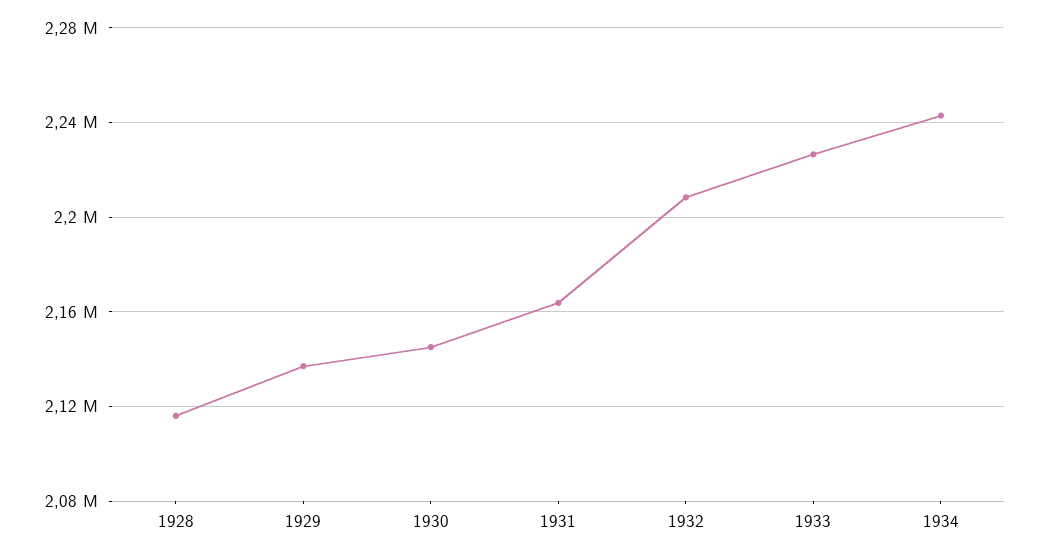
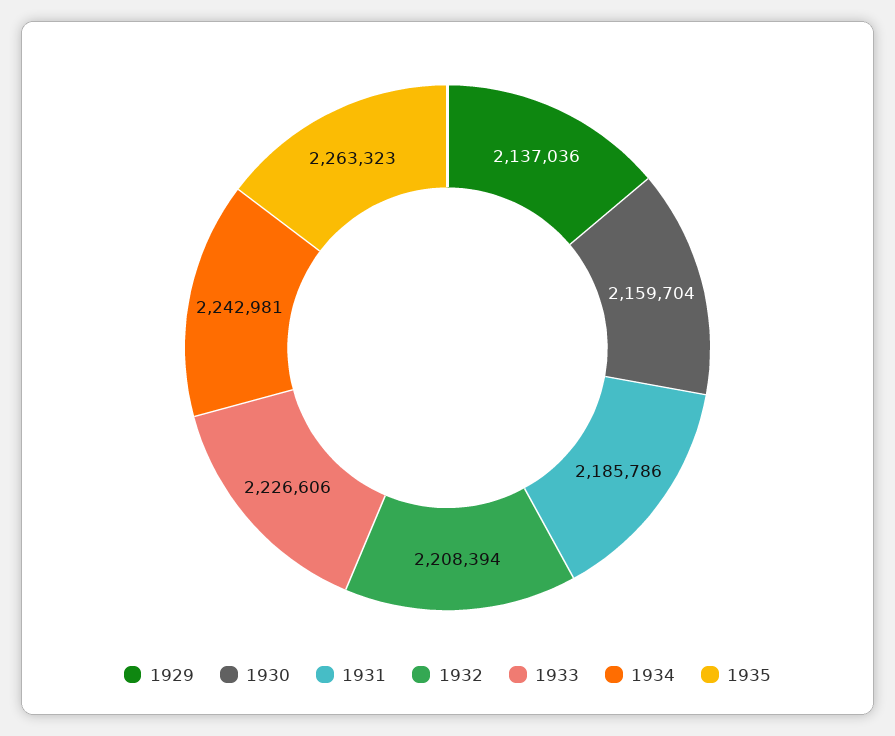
1928: 2115000 -> none
1930: 2145000 -> 2159704
1931: 2165000 -> 2185786
1935: none -> 2263323

